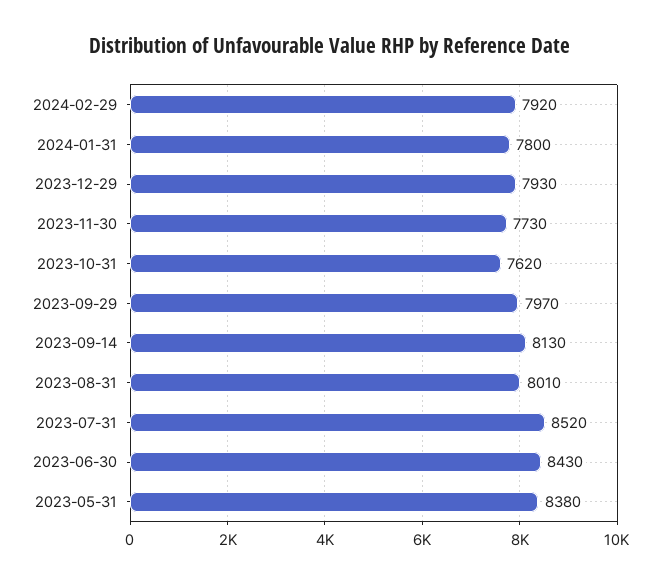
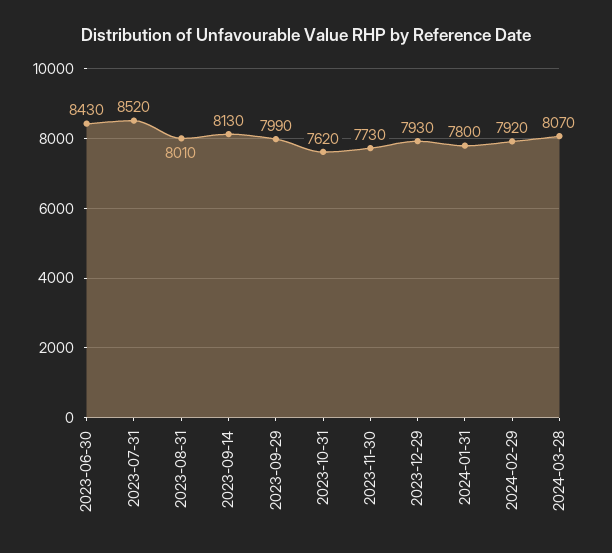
2023-09-29: 7970 -> 7990
2023-05-31: 8380 -> none
2024-03-28: none -> 8070

